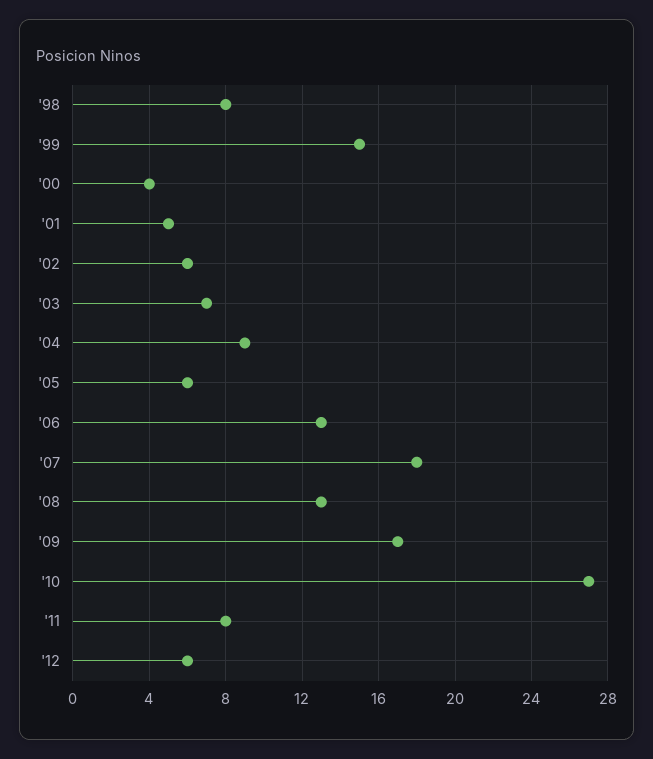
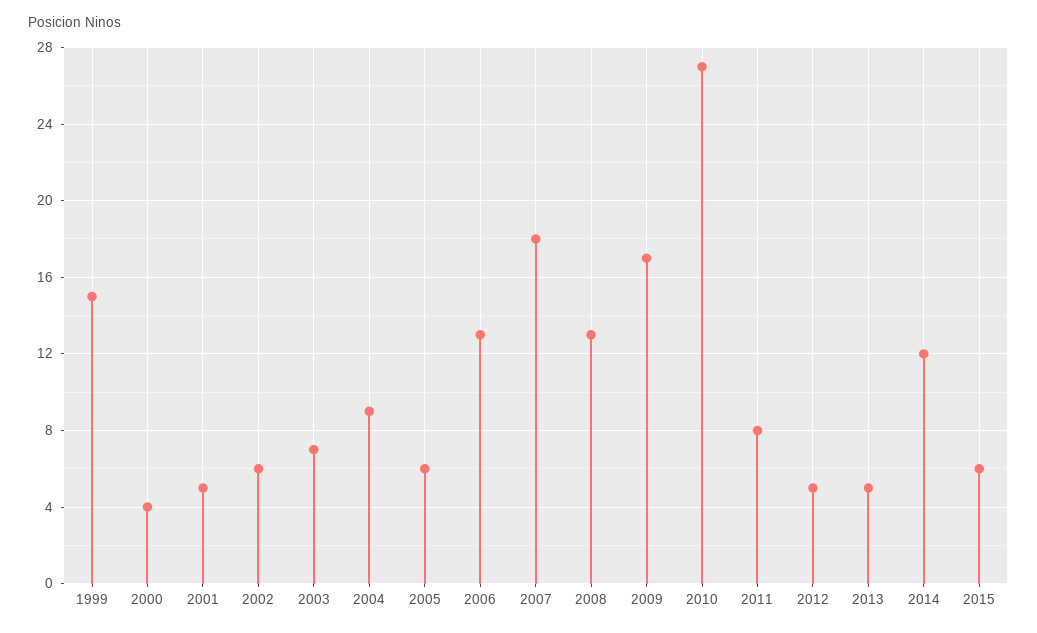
'98: 8 -> none
'12: 6 -> 5
2013: none -> 5
2014: none -> 12
2015: none -> 6

